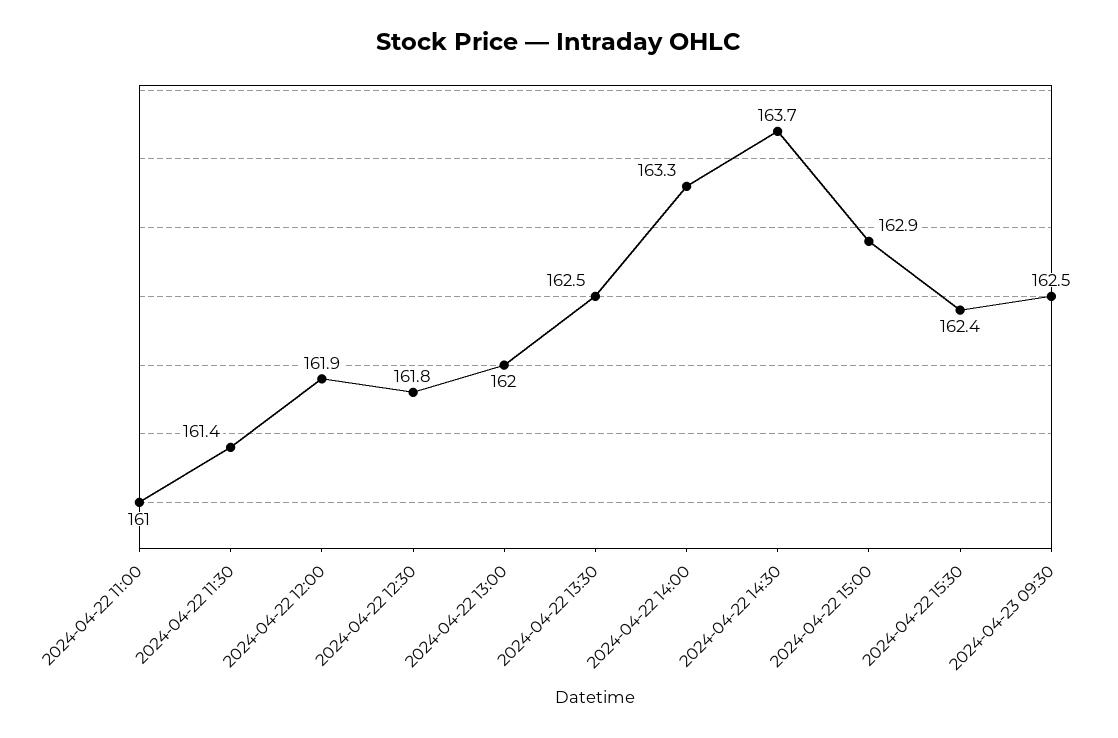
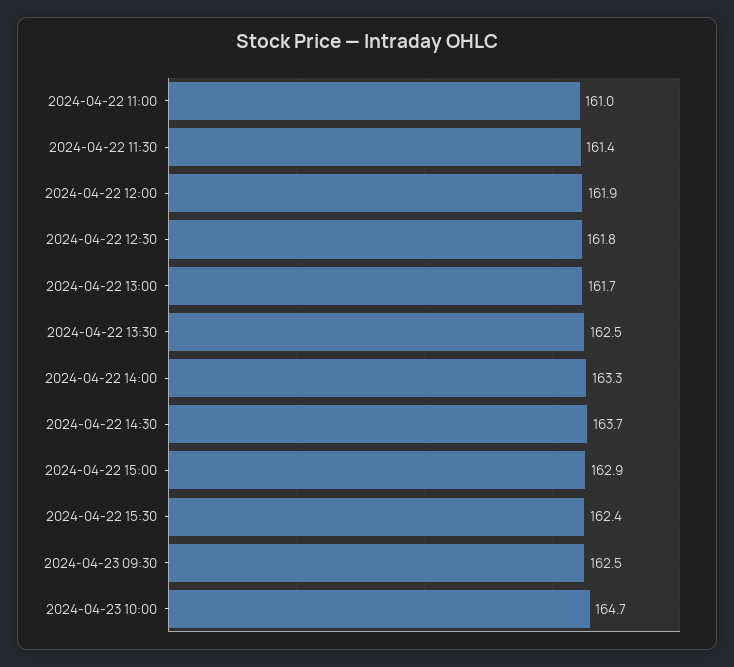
2024-04-22 13:00: 162 -> 161.7
2024-04-23 10:00: none -> 164.7

